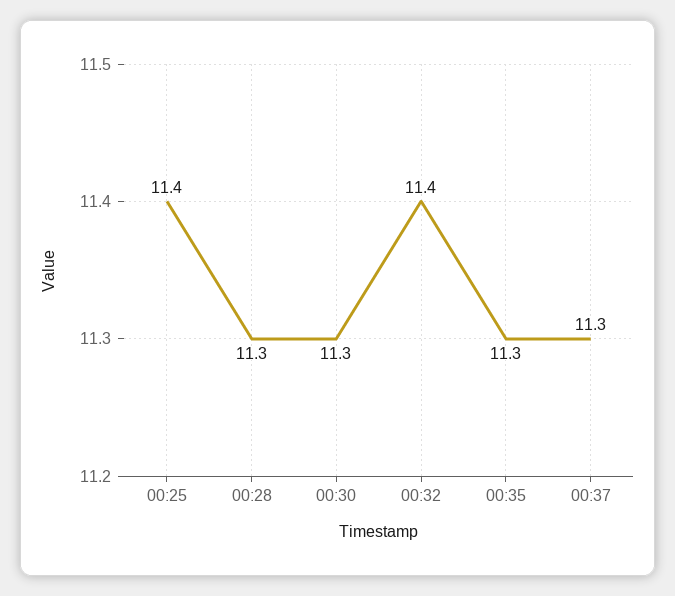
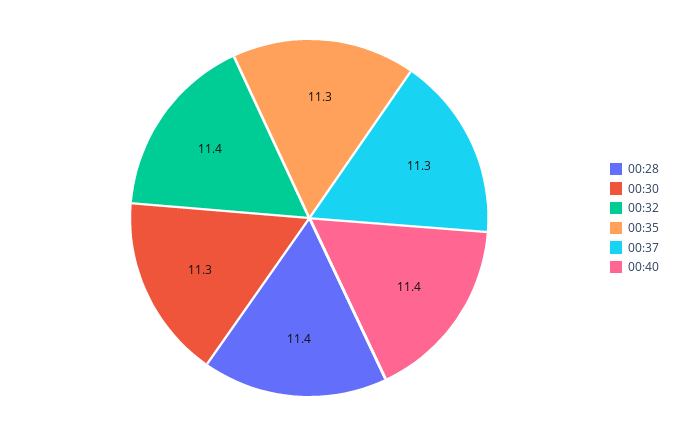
00:25: 11.4 -> none
00:28: 11.3 -> 11.4
00:40: none -> 11.4

